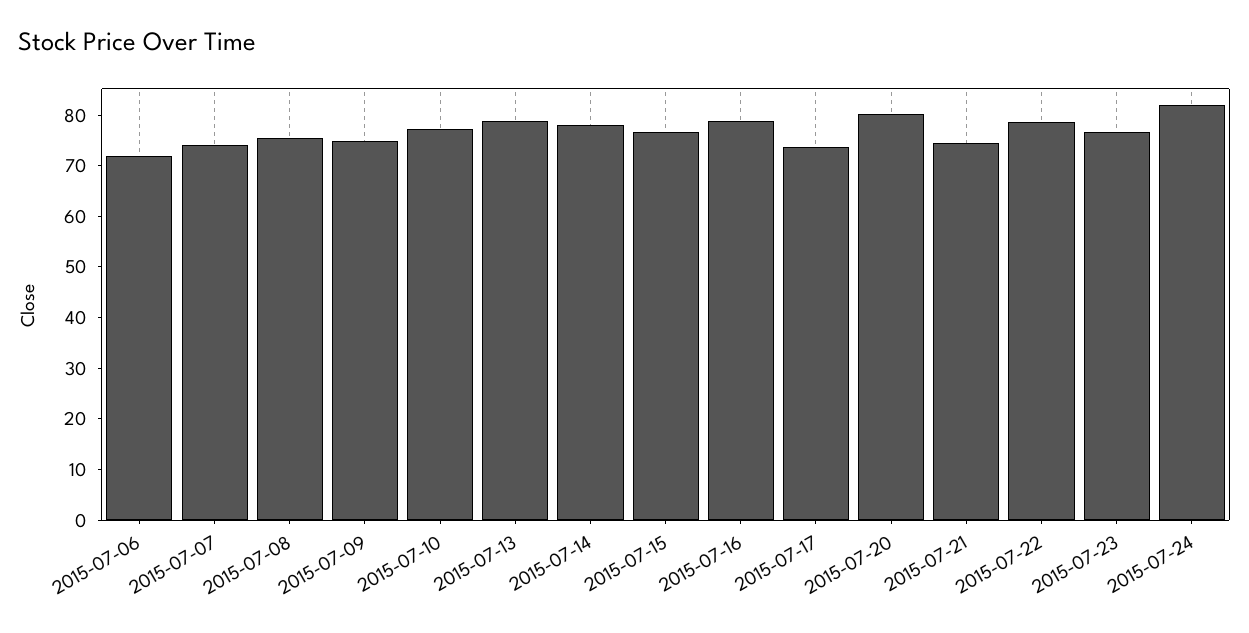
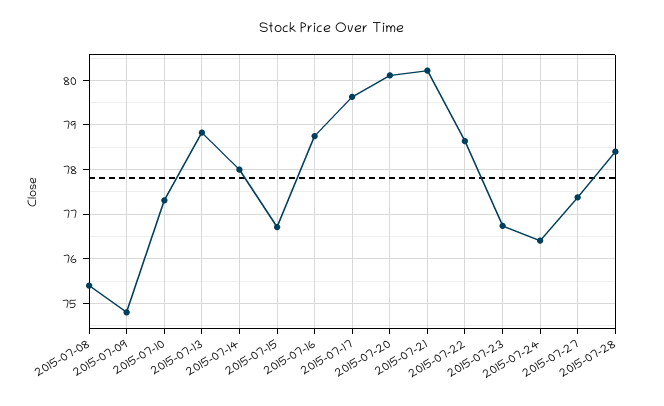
2015-07-06: 72 -> none
2015-07-07: 74 -> none
2015-07-17: 74 -> 79.6
2015-07-21: 74 -> 80.2
2015-07-24: 82 -> 76.4
2015-07-27: none -> 77.4
2015-07-28: none -> 78.4

